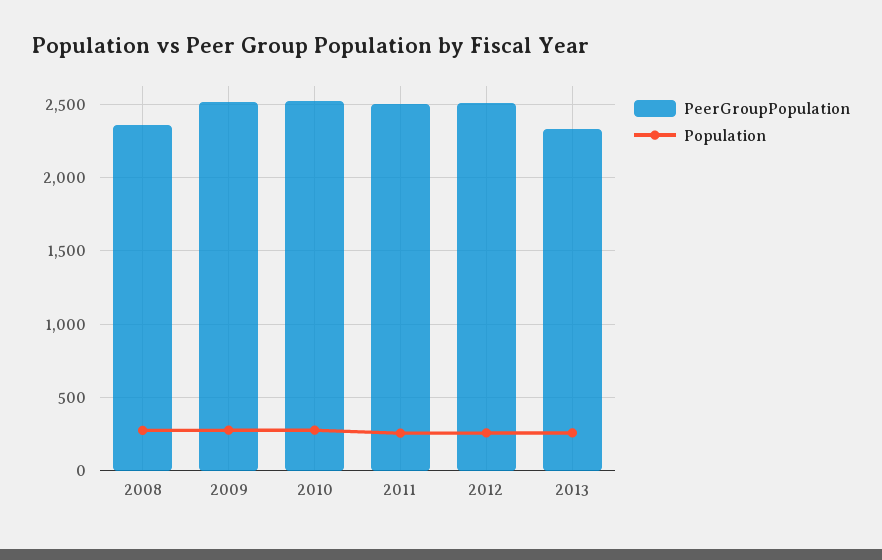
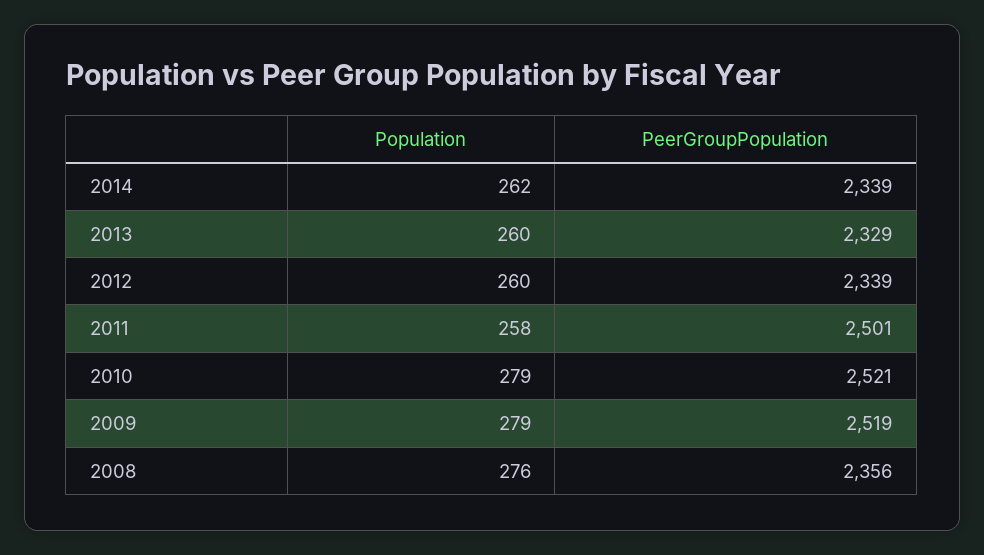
PeerGroupPopulation, 2012: 2500 -> 2339
Population, 2014: none -> 262
PeerGroupPopulation, 2014: none -> 2339

